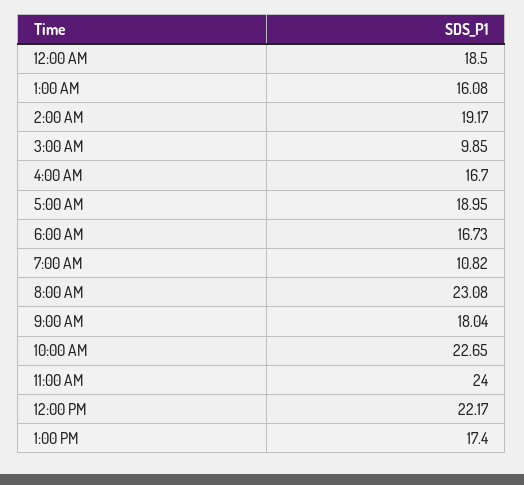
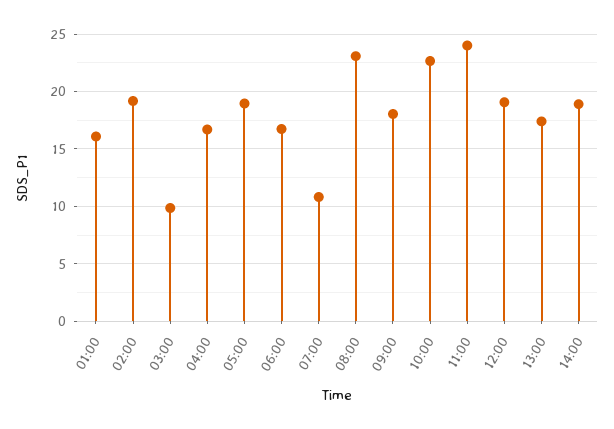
12:00 AM: 18.5 -> none
12:00 PM: 22.17 -> 19
14:00: none -> 19

